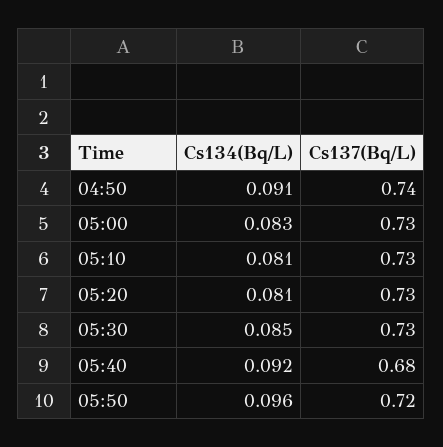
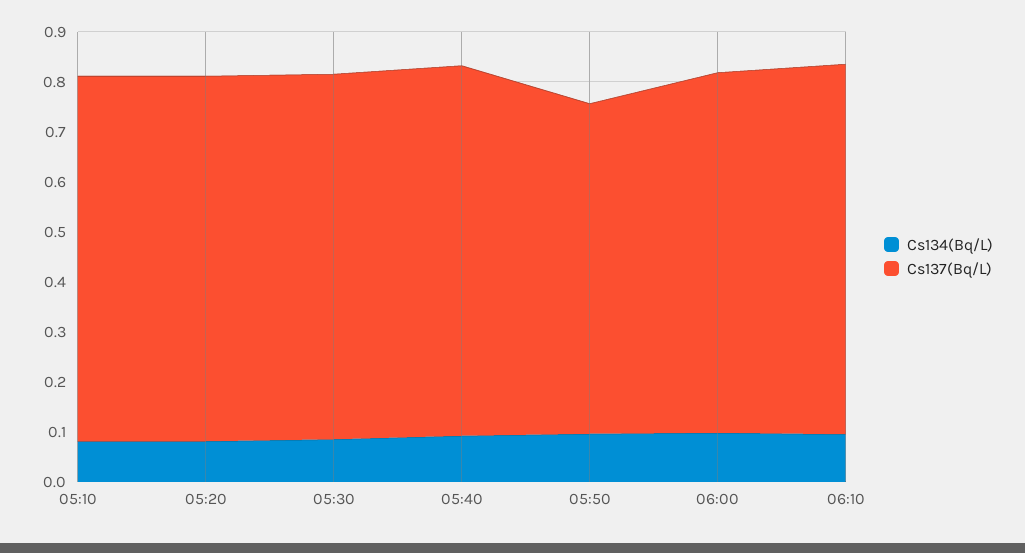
Cs134(Bq/L), 04:50: 0.091 -> none
Cs137(Bq/L), 04:50: 0.74 -> none
Cs134(Bq/L), 05:00: 0.083 -> none
Cs137(Bq/L), 05:00: 0.73 -> none
Cs137(Bq/L), 05:40: 0.68 -> 0.74
Cs137(Bq/L), 05:50: 0.72 -> 0.66
Cs134(Bq/L), 06:00: none -> 0.1
Cs137(Bq/L), 06:00: none -> 0.72
Cs134(Bq/L), 06:10: none -> 0.1
Cs137(Bq/L), 06:10: none -> 0.74

